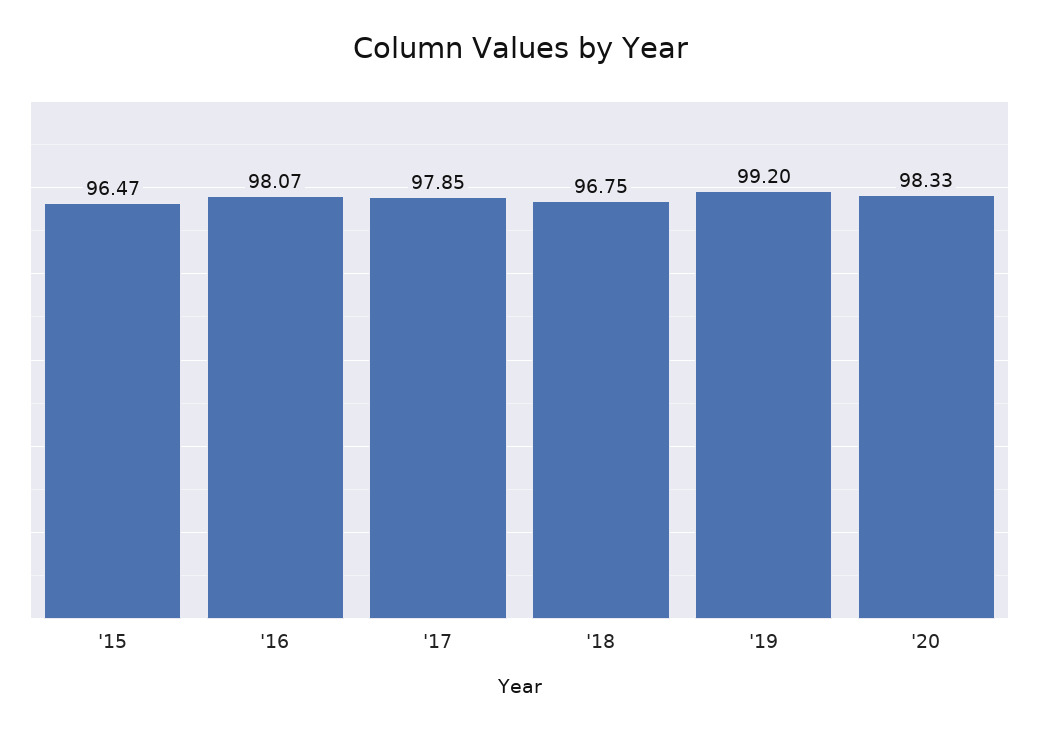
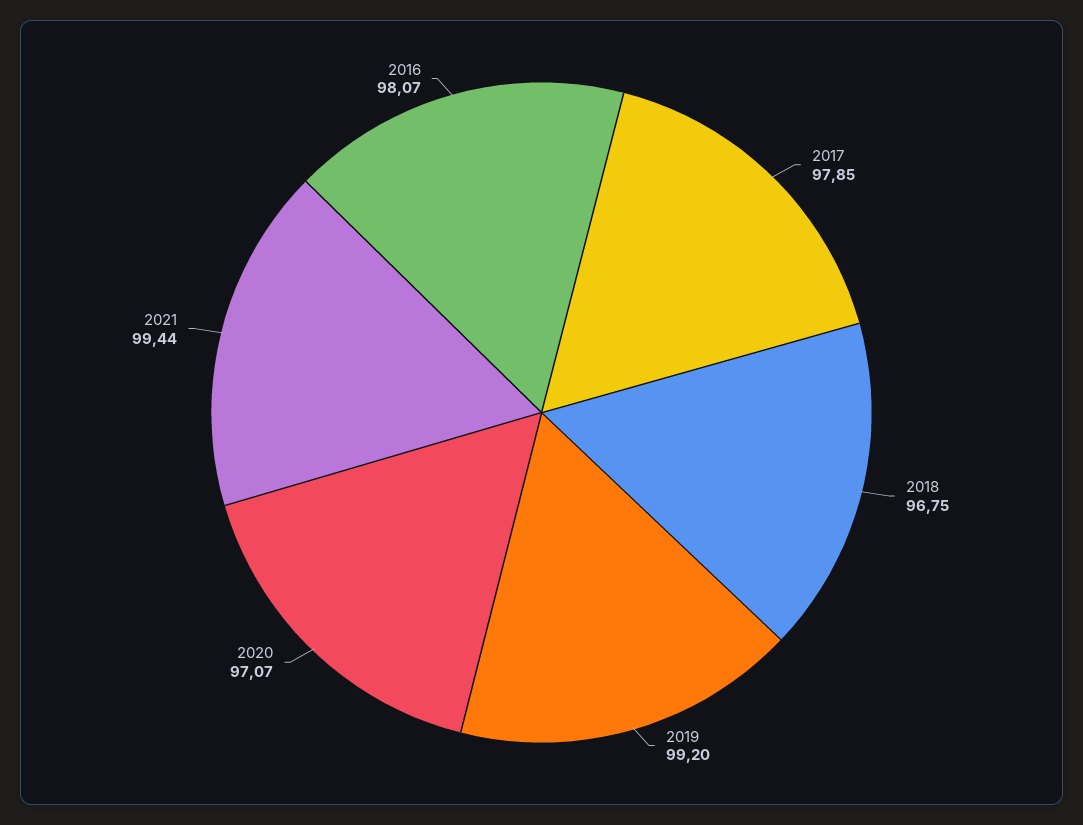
'15: 96.47 -> none
'20: 98.33 -> 97.07
2021: none -> 99.44

